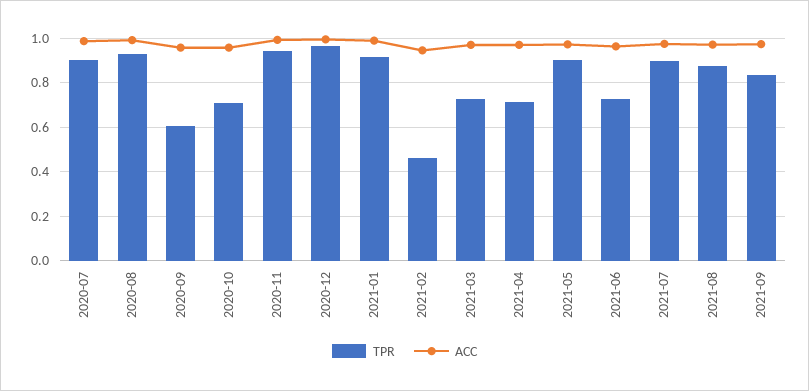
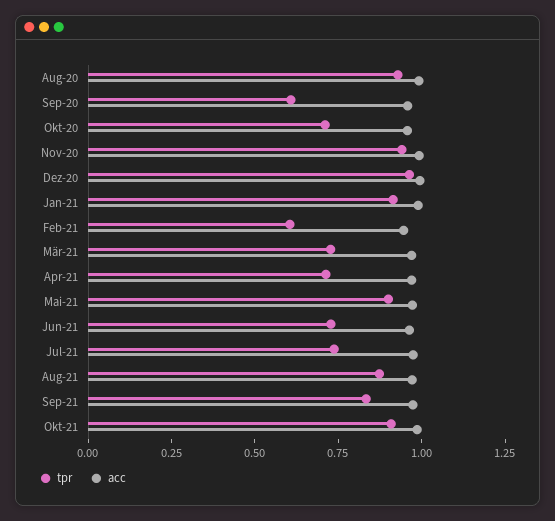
TPR, 2020-07: 0.9 -> none
ACC, 2020-07: 1 -> none
TPR, 2021-02: 0.45 -> 0.6
TPR, 2021-07: 0.9 -> 0.75
TPR, Okt-21: none -> 0.9
ACC, Okt-21: none -> 1

